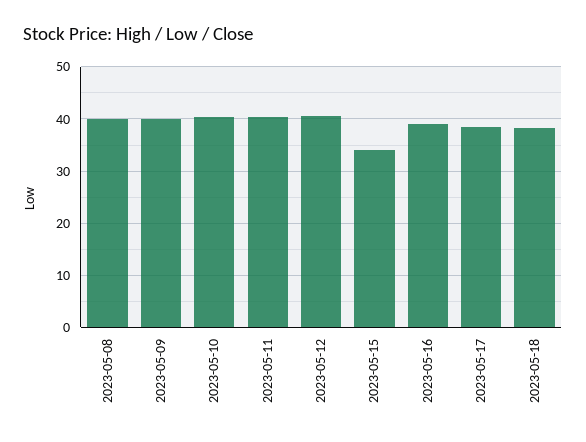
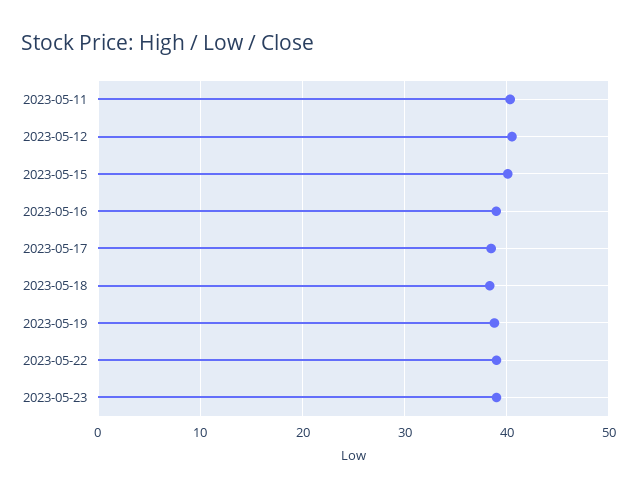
2023-05-08: 40 -> none
2023-05-09: 40 -> none
2023-05-10: 40 -> none
2023-05-15: 34 -> 40
2023-05-19: none -> 39
2023-05-22: none -> 39
2023-05-23: none -> 39

